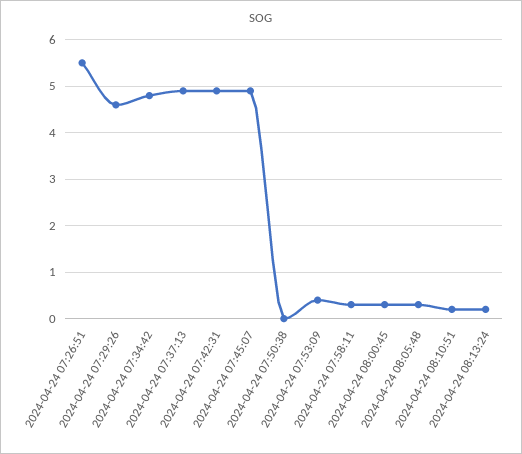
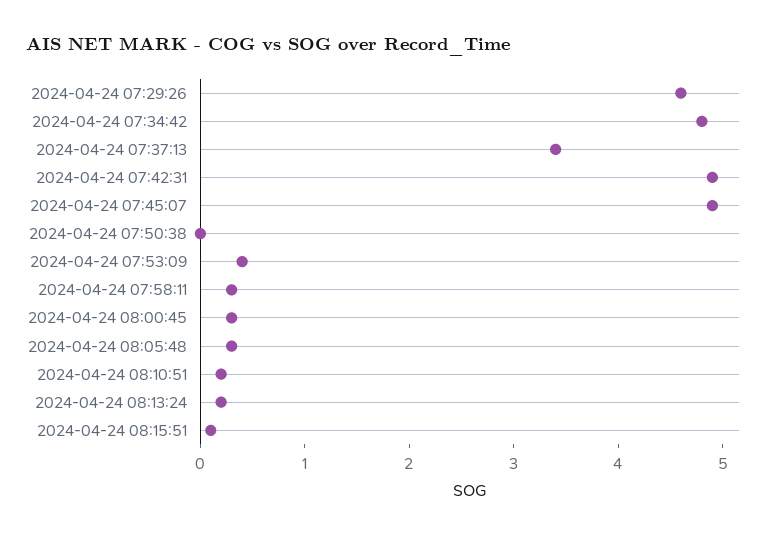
2024-04-24 07:26:51: 5.5 -> none
2024-04-24 07:37:13: 5 -> 3.4
2024-04-24 08:15:51: none -> 0.1

